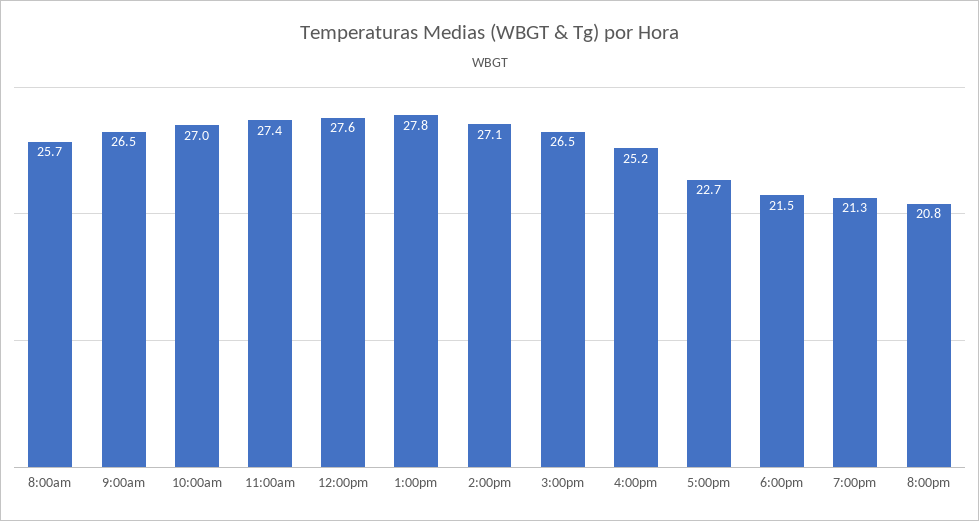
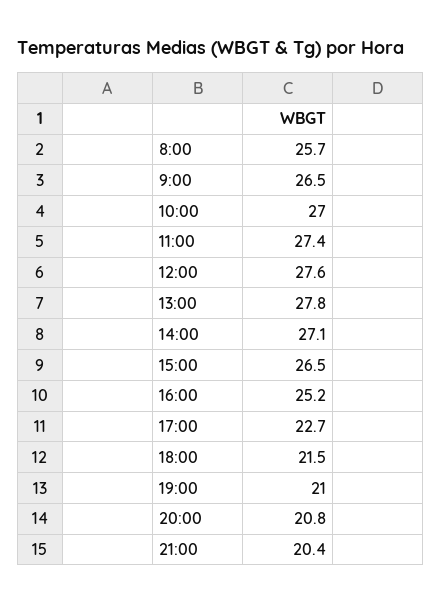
7:00pm: 21.3 -> 21
21:00: none -> 20.4

